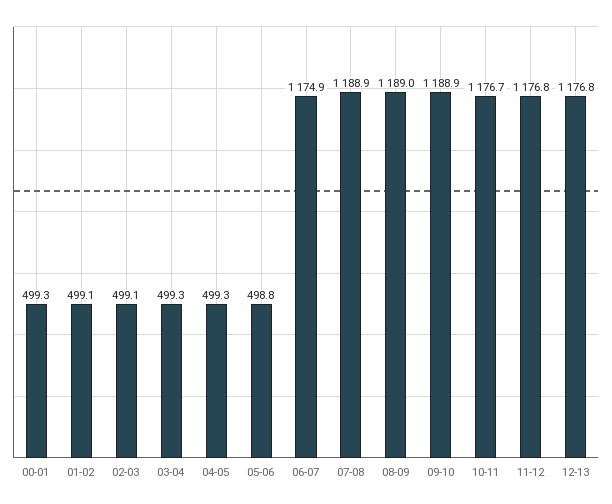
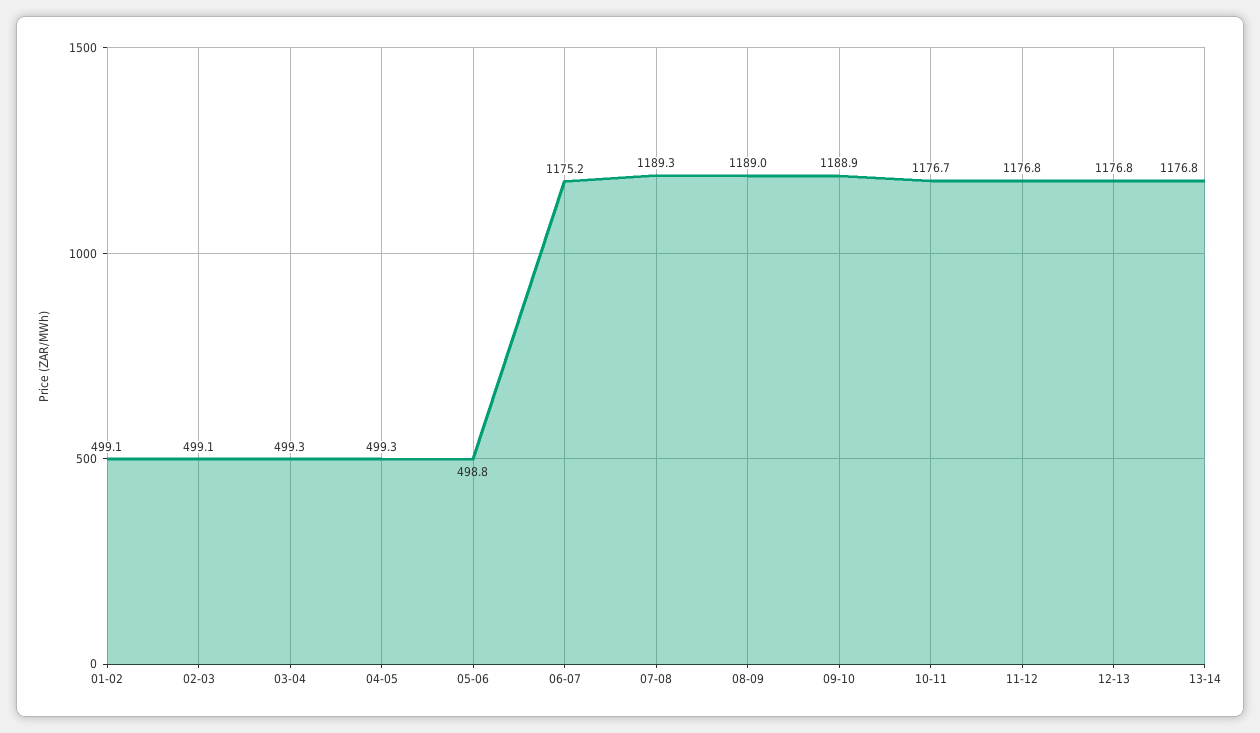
00-01: 499.3 -> none
06-07: 1174.9 -> 1175.2
07-08: 1188.9 -> 1189.3
13-14: none -> 1176.8

